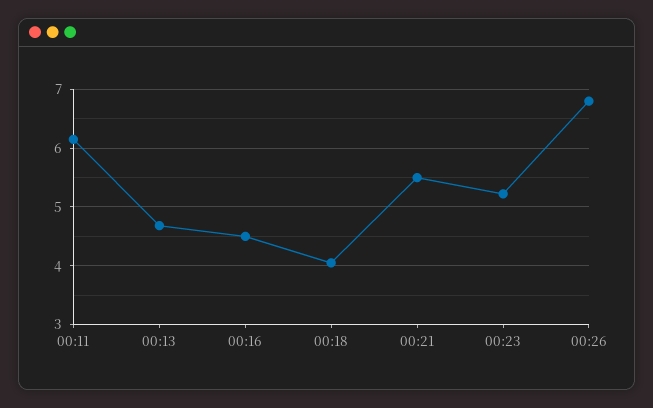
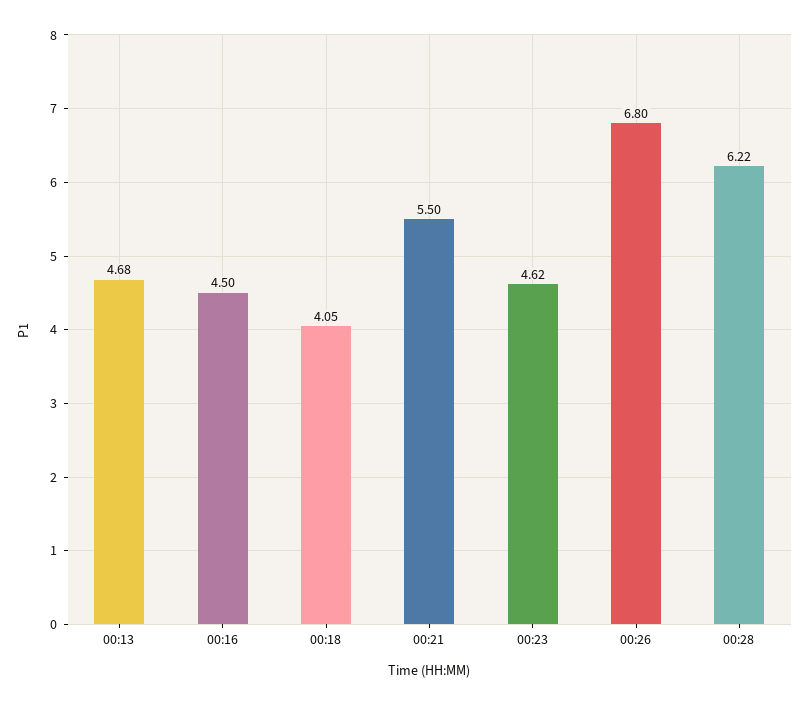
00:11: 6.2 -> none
00:23: 5.2 -> 4.62
00:28: none -> 6.22

